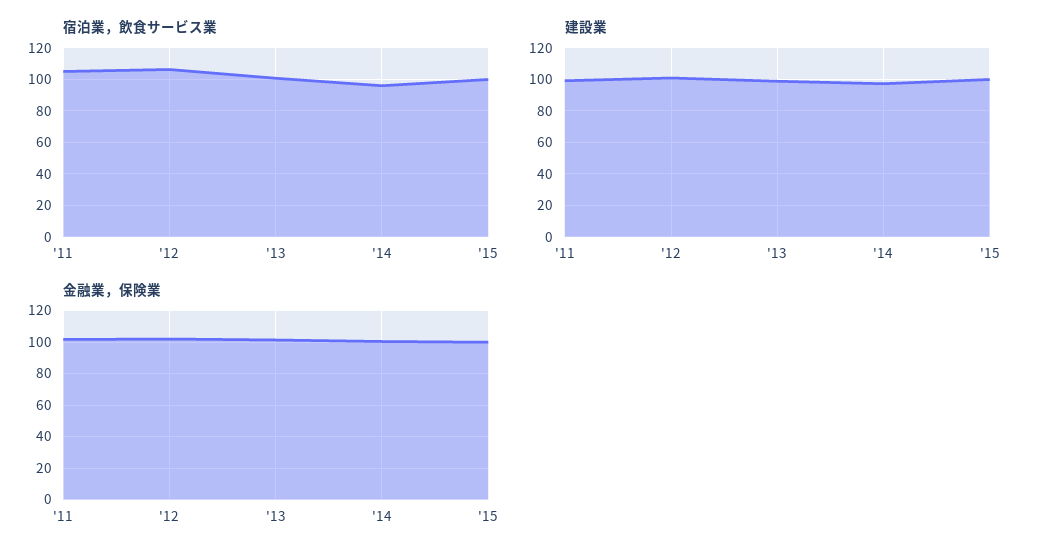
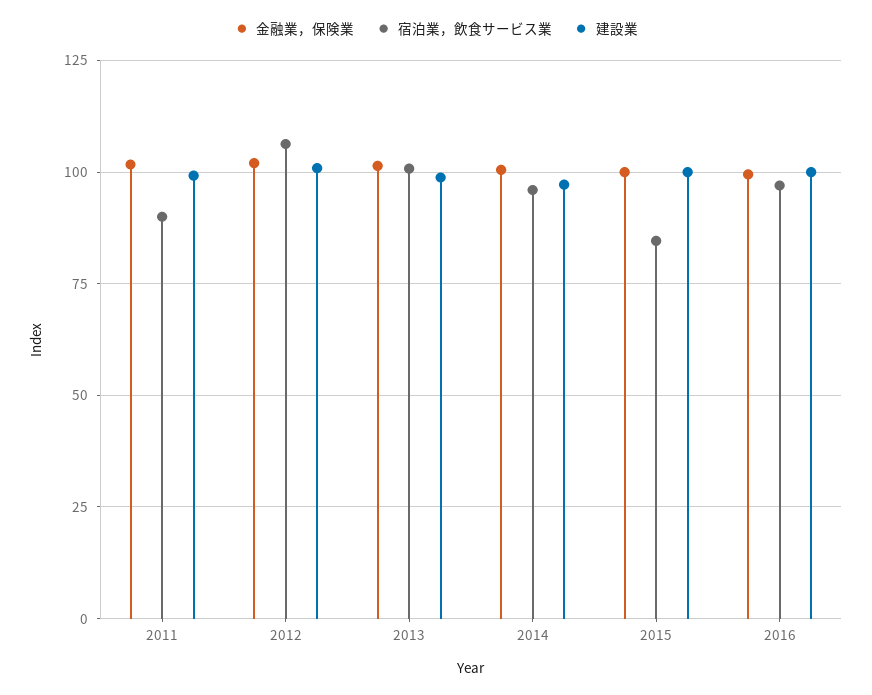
宿泊業，飲食サービス業, '11: 105 -> 90
宿泊業，飲食サービス業, '15: 100 -> 85
金融業，保険業, 2016: none -> 100
宿泊業，飲食サービス業, 2016: none -> 97.5
建設業, 2016: none -> 100

